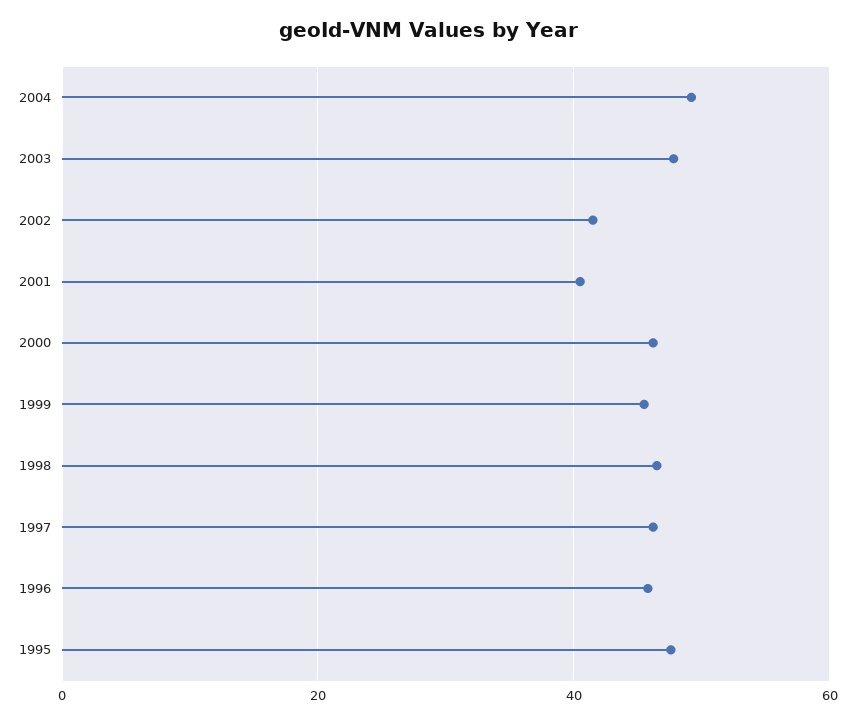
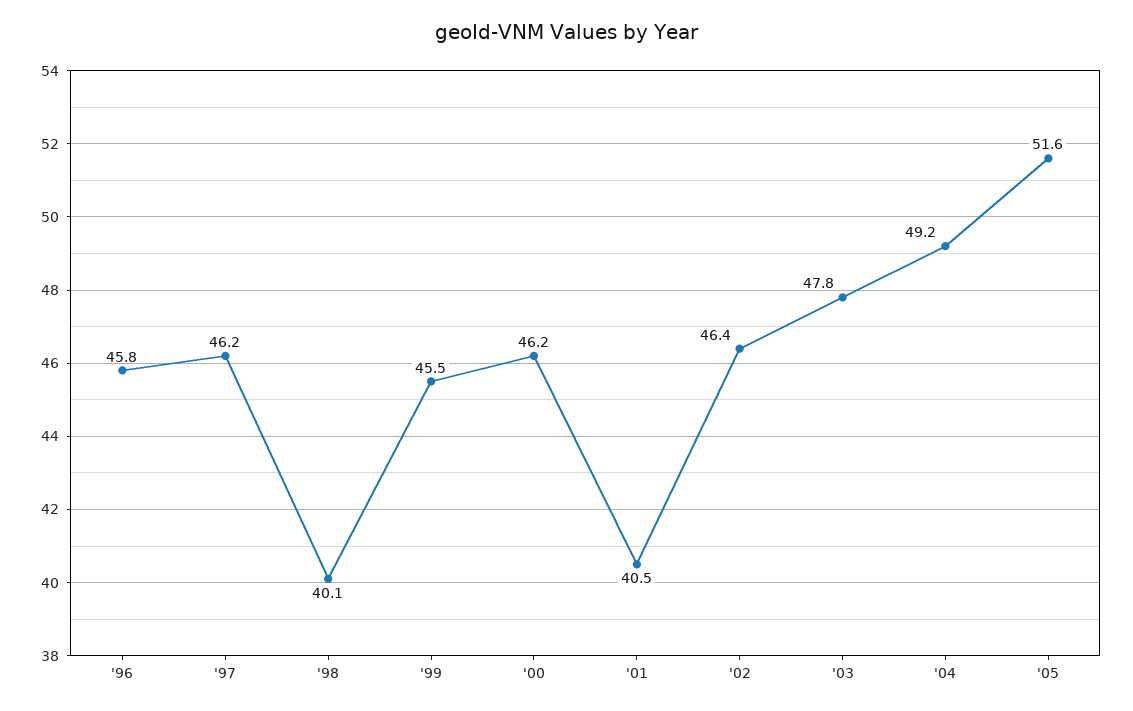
2002: 42 -> 46.4
1998: 46 -> 40.1
1995: 48 -> none
'05: none -> 51.6

